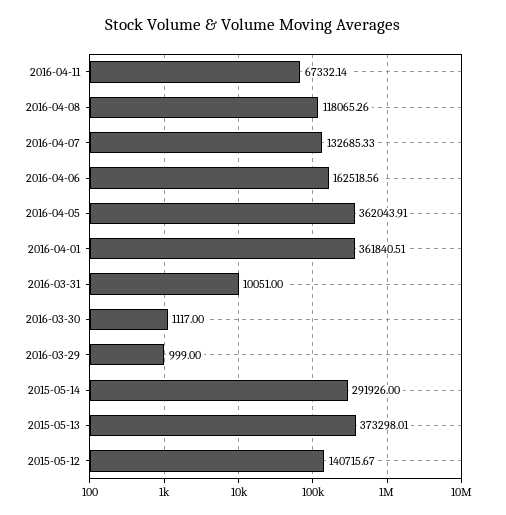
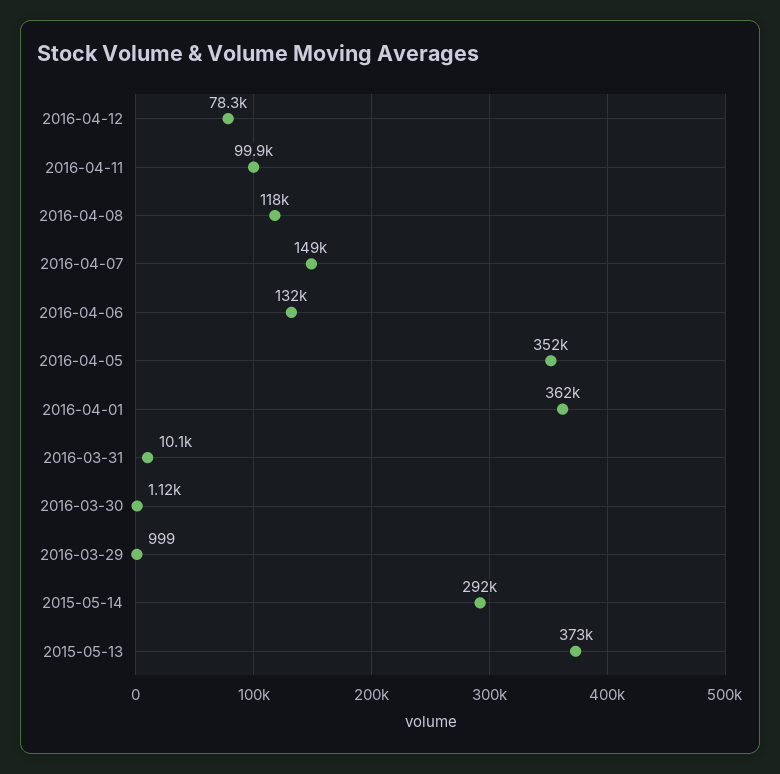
2016-04-11: 67332.14 -> 99900
2016-04-07: 132685.33 -> 149000
2016-04-06: 162518.56 -> 132000
2016-04-05: 362043.91 -> 352000
2015-05-12: 140715.67 -> none
2016-04-12: none -> 78300

